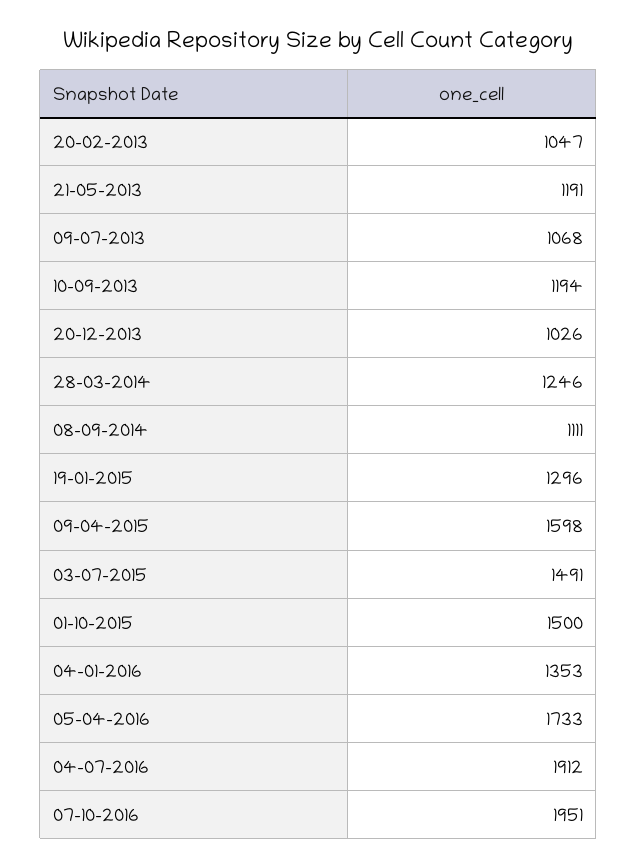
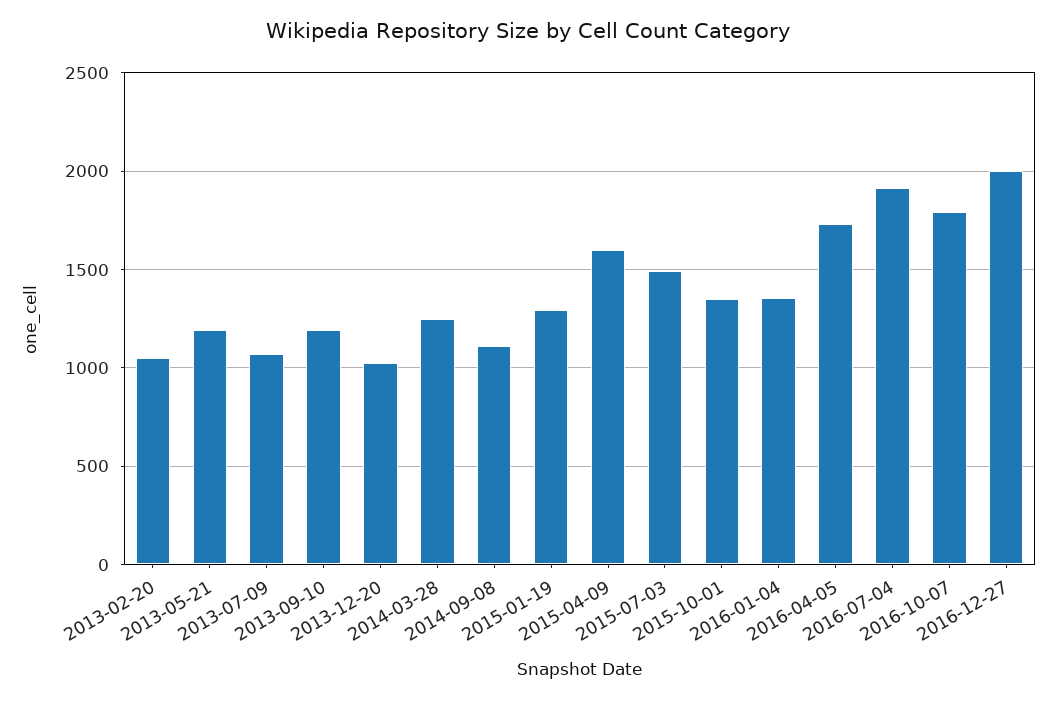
01-10-2015: 1500 -> 1350
07-10-2016: 1951 -> 1800
2016-12-27: none -> 2000

